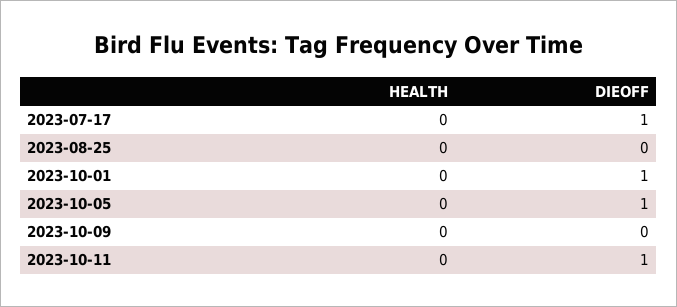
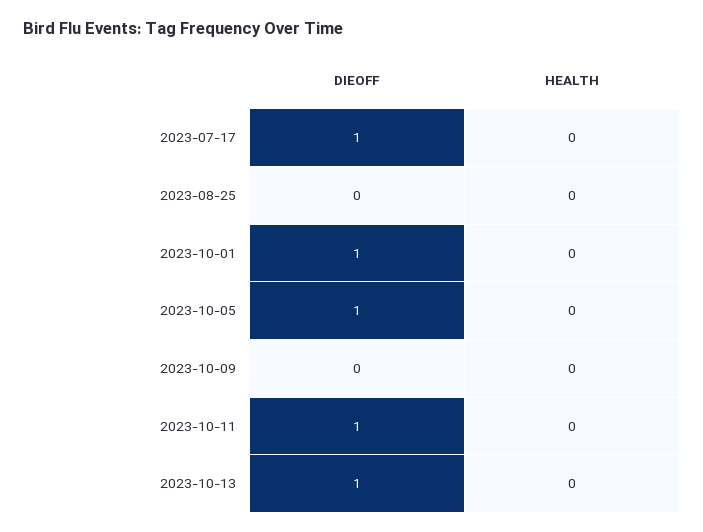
DIEOFF, 2023-10-13: none -> 1
HEALTH, 2023-10-13: none -> 0

